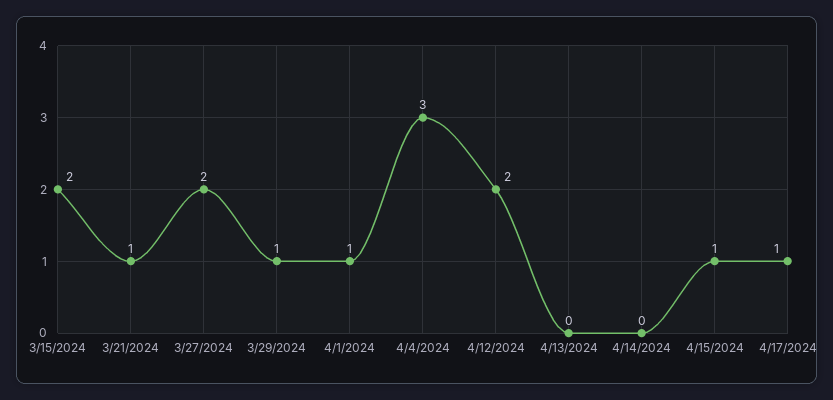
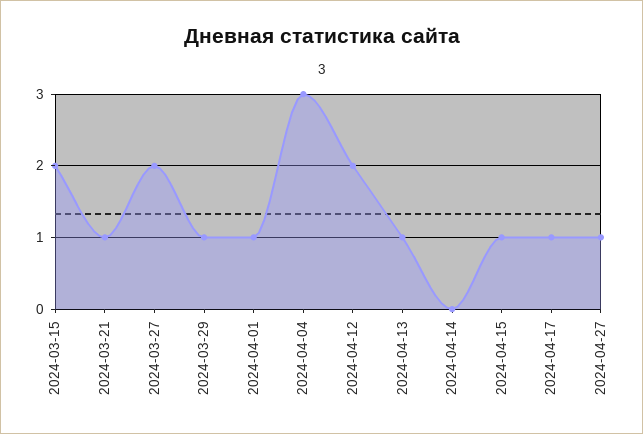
4/13/2024: 0 -> 1
2024-04-27: none -> 1

